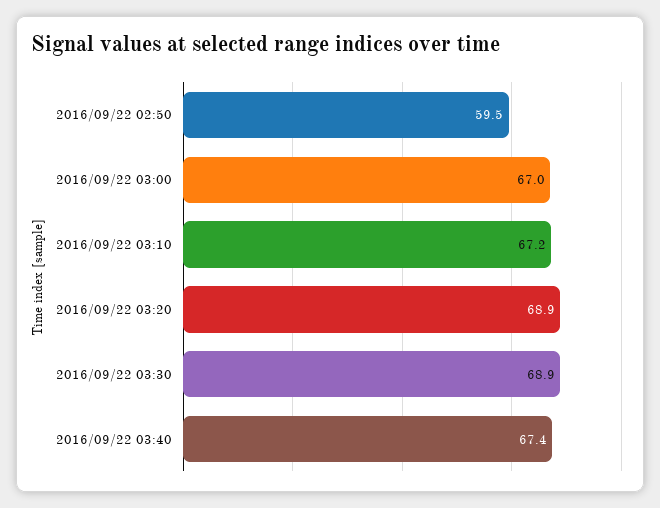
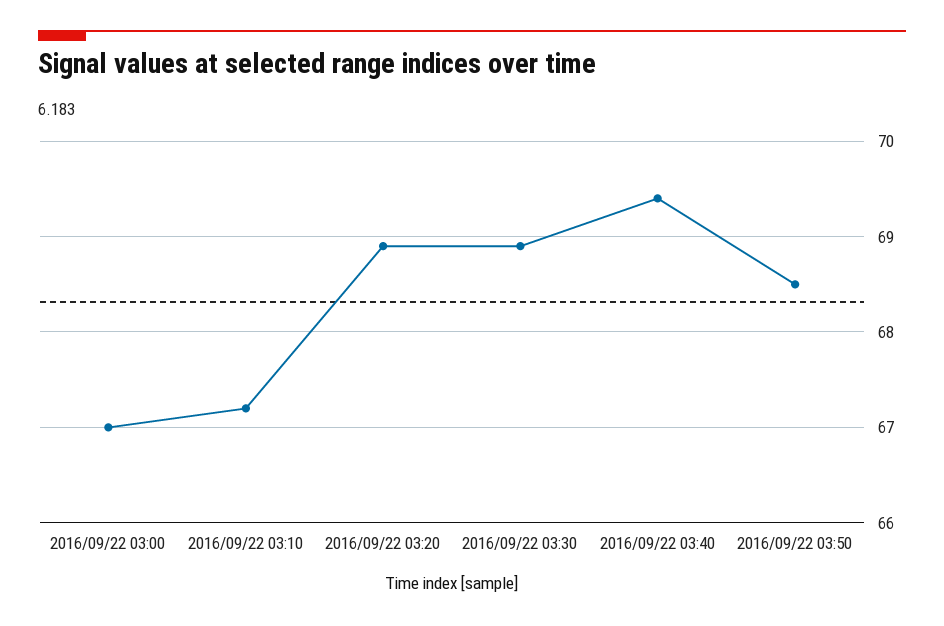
2016/09/22 02:50: 59.5 -> none
2016/09/22 03:40: 67.4 -> 69.4
2016/09/22 03:50: none -> 68.5

